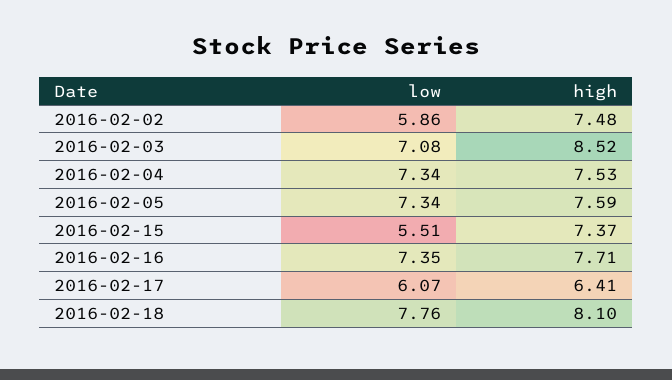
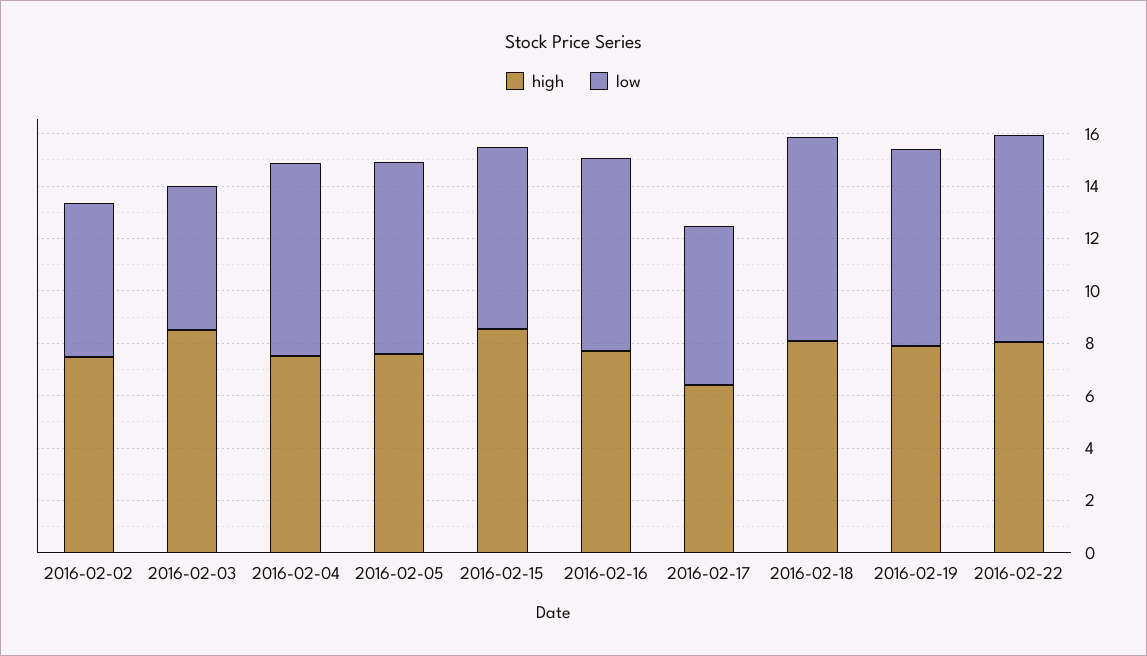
low, 2016-02-03: 7.08 -> 5.5
low, 2016-02-15: 5.51 -> 7
high, 2016-02-15: 7.37 -> 8.5
high, 2016-02-19: none -> 8
low, 2016-02-19: none -> 7.5
high, 2016-02-22: none -> 8
low, 2016-02-22: none -> 8

